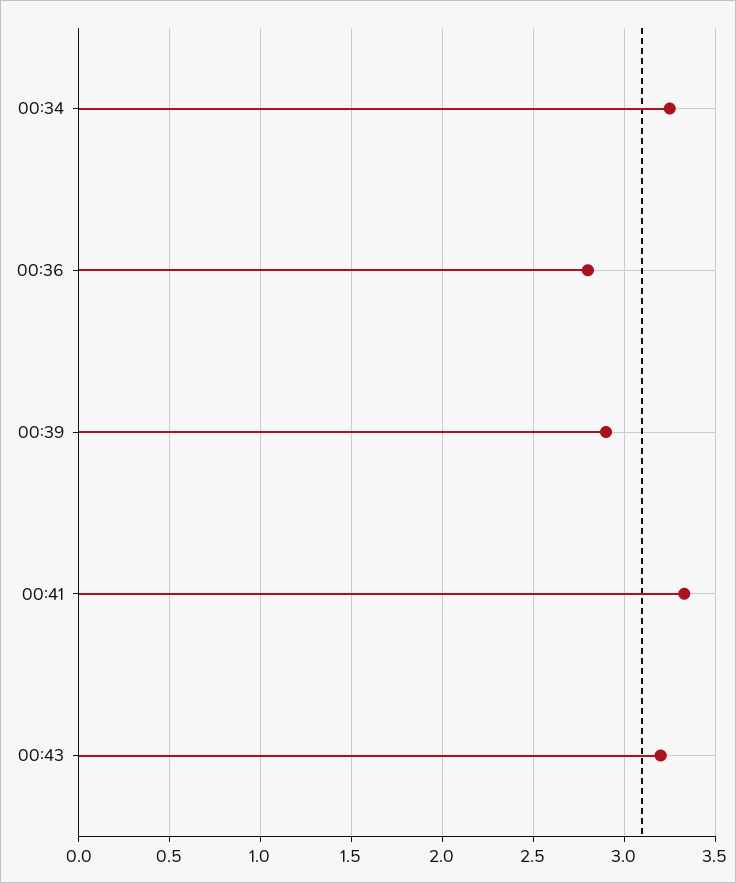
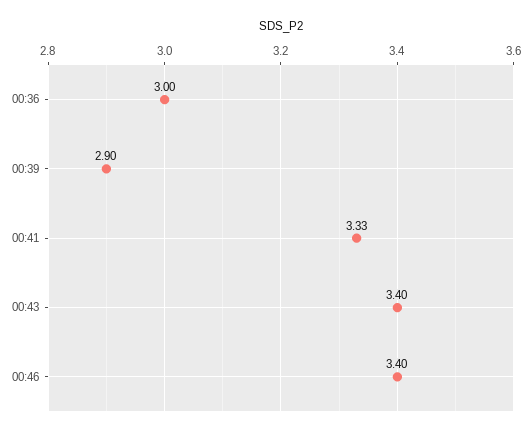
00:34: 3.25 -> none
00:36: 2.8 -> 3
00:43: 3.2 -> 3.4
00:46: none -> 3.4

